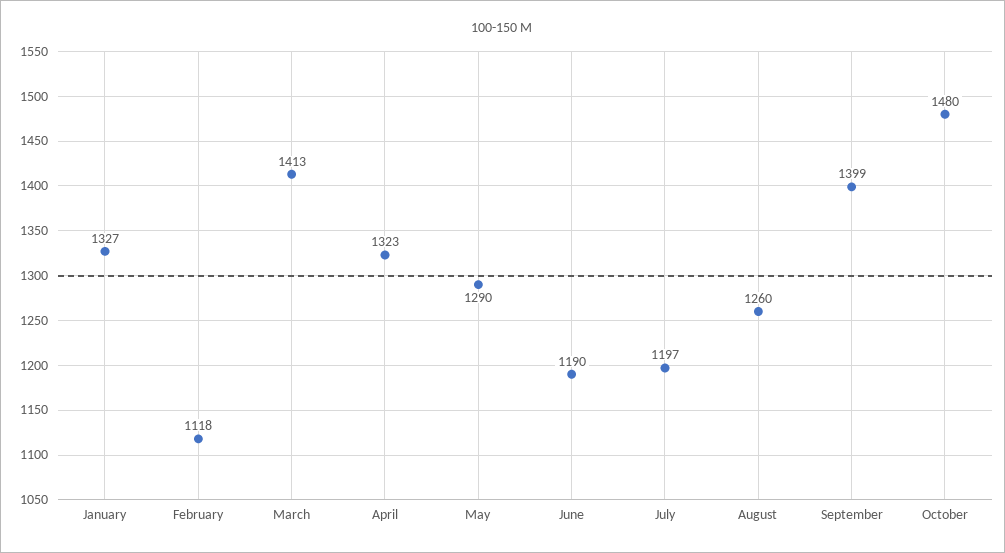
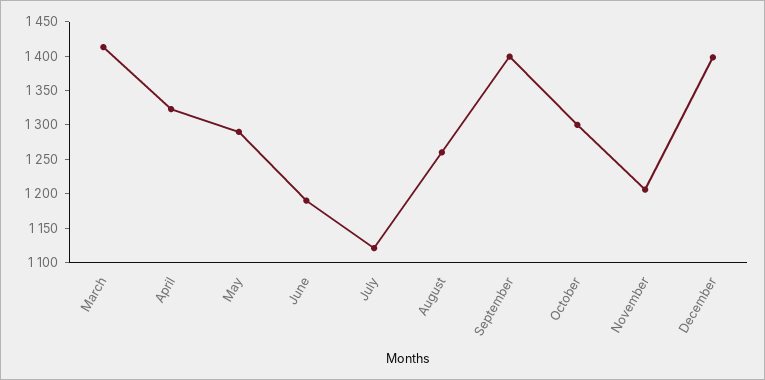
January: 1327 -> none
February: 1118 -> none
July: 1197 -> 1125
October: 1480 -> 1300
November: none -> 1200
December: none -> 1400

